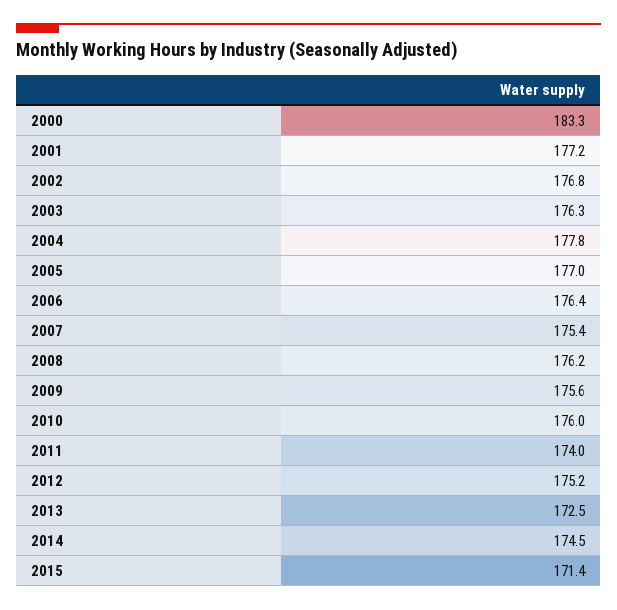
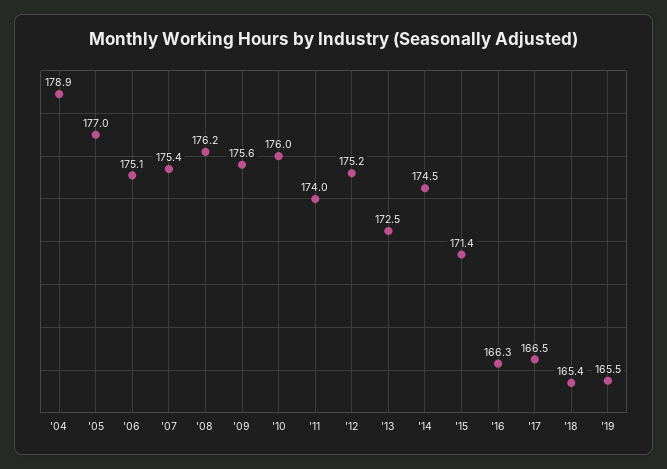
2000: 183.3 -> none
2001: 177.2 -> none
2002: 176.8 -> none
2003: 176.3 -> none
2004: 177.8 -> 178.9
2006: 176.4 -> 175.1
'16: none -> 166.3
'17: none -> 166.5
'18: none -> 165.4
'19: none -> 165.5

